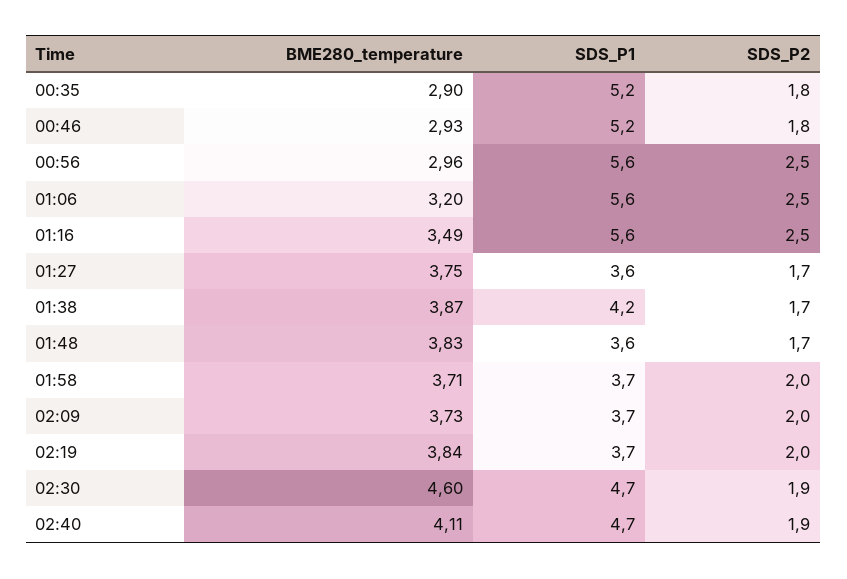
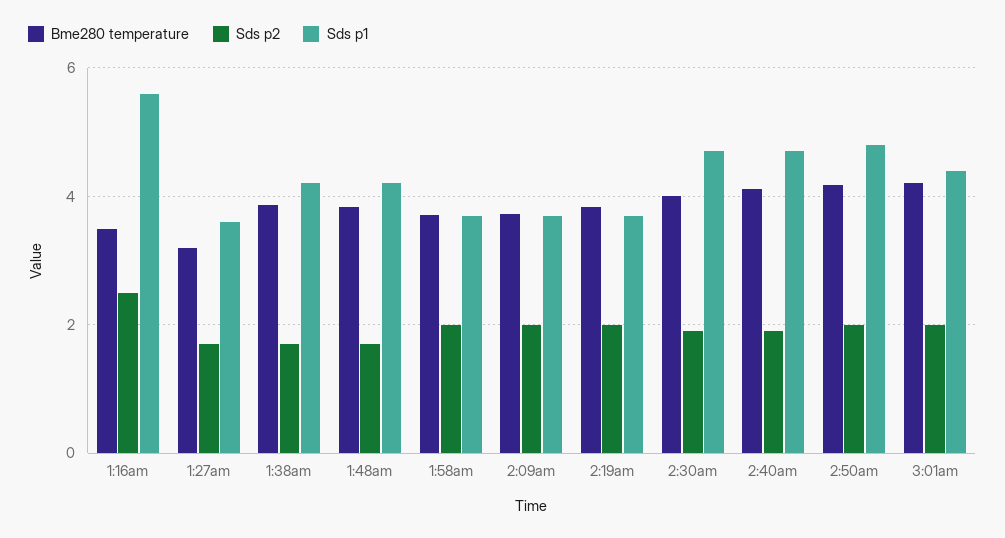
BME280_temperature, 00:35: 2.9 -> none
SDS_P1, 00:35: 5.2 -> none
SDS_P2, 00:35: 1.8 -> none
BME280_temperature, 00:46: 2.93 -> none
SDS_P1, 00:46: 5.2 -> none
SDS_P2, 00:46: 1.8 -> none
BME280_temperature, 00:56: 2.96 -> none
SDS_P1, 00:56: 5.6 -> none
SDS_P2, 00:56: 2.5 -> none
BME280_temperature, 01:06: 3.2 -> none
SDS_P1, 01:06: 5.6 -> none
SDS_P2, 01:06: 2.5 -> none
BME280_temperature, 01:27: 3.75 -> 3.2
SDS_P1, 01:48: 3.6 -> 4.2
BME280_temperature, 02:30: 4.6 -> 4
BME280_temperature, 2:50am: none -> 4.2
SDS_P2, 2:50am: none -> 2
SDS_P1, 2:50am: none -> 4.8
BME280_temperature, 3:01am: none -> 4.2
SDS_P2, 3:01am: none -> 2
SDS_P1, 3:01am: none -> 4.4

